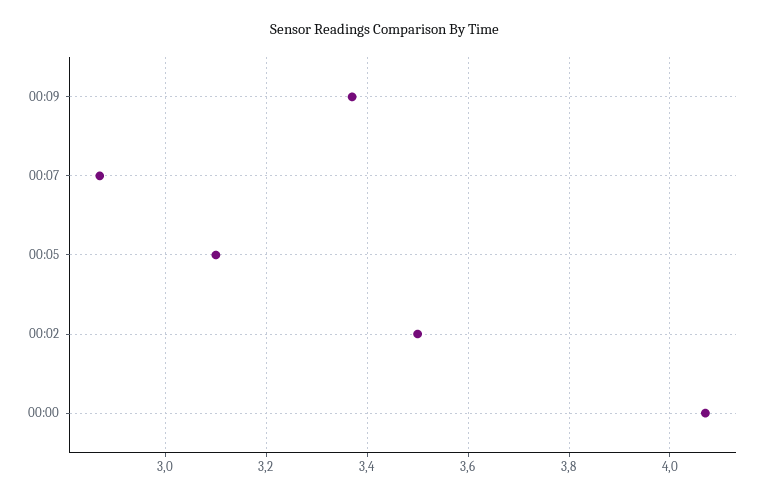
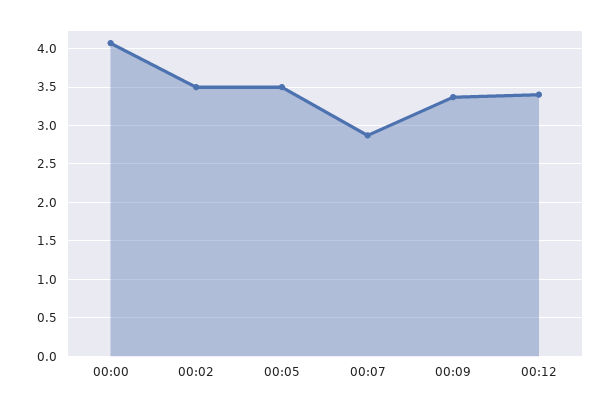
00:05: 3.1 -> 3.5
00:12: none -> 3.4

